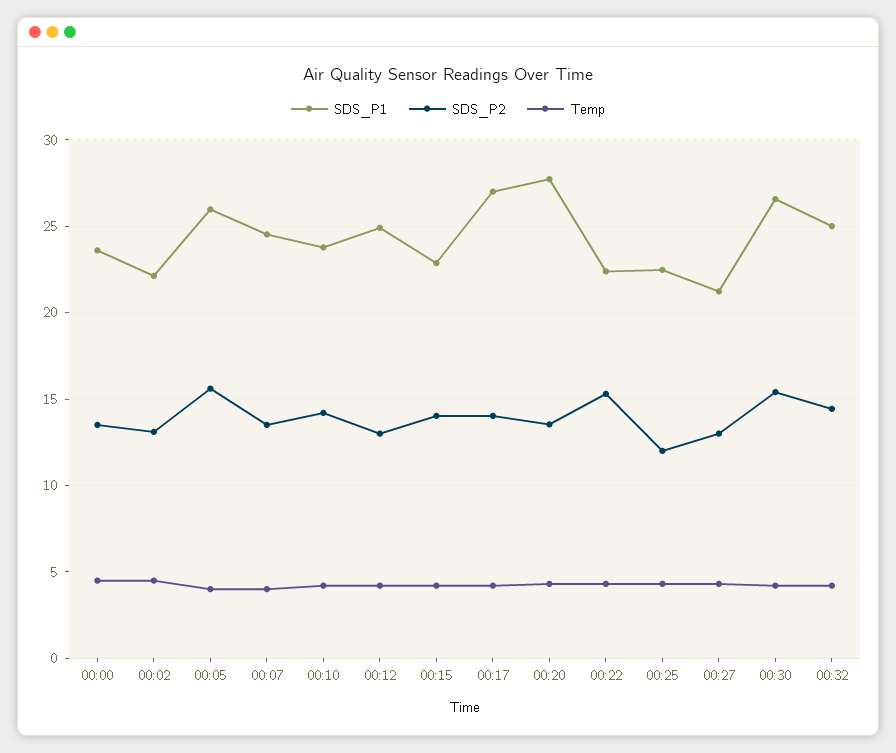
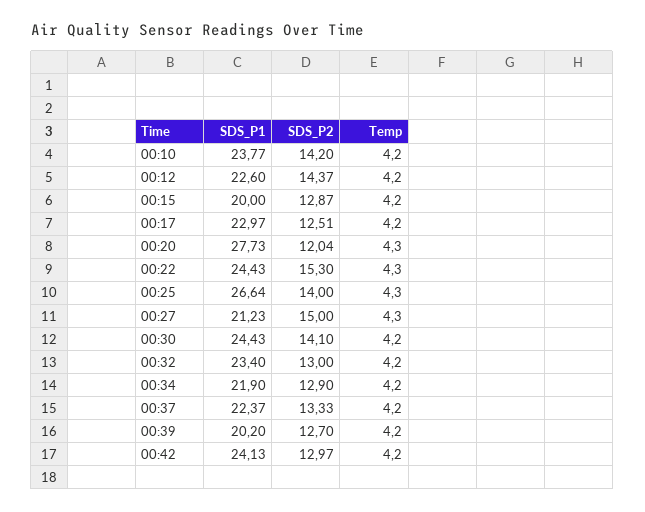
SDS_P1, 00:00: 23.5 -> none
SDS_P2, 00:00: 13.5 -> none
Temp, 00:00: 4.5 -> none
SDS_P1, 00:02: 22 -> none
SDS_P2, 00:02: 13 -> none
Temp, 00:02: 4.5 -> none
SDS_P1, 00:05: 26 -> none
SDS_P2, 00:05: 15.5 -> none
Temp, 00:05: 4 -> none
SDS_P1, 00:07: 24.5 -> none
SDS_P2, 00:07: 13.5 -> none
Temp, 00:07: 4 -> none
SDS_P1, 00:12: 25 -> 22.6
SDS_P2, 00:12: 13 -> 14.37
SDS_P1, 00:15: 23 -> 20
SDS_P2, 00:15: 14 -> 12.87
SDS_P1, 00:17: 27 -> 22.97
SDS_P2, 00:17: 14 -> 12.51
SDS_P2, 00:20: 13.5 -> 12.04
SDS_P1, 00:22: 22.5 -> 24.43
SDS_P1, 00:25: 22.5 -> 26.64
SDS_P2, 00:25: 12 -> 14
SDS_P2, 00:27: 13 -> 15
SDS_P1, 00:30: 26.5 -> 24.43
SDS_P2, 00:30: 15.5 -> 14.1
SDS_P1, 00:32: 25 -> 23.4
SDS_P2, 00:32: 14.5 -> 13
SDS_P1, 00:34: none -> 21.9
SDS_P2, 00:34: none -> 12.9
Temp, 00:34: none -> 4.2
SDS_P1, 00:37: none -> 22.37
SDS_P2, 00:37: none -> 13.33
Temp, 00:37: none -> 4.2
SDS_P1, 00:39: none -> 20.2
SDS_P2, 00:39: none -> 12.7
Temp, 00:39: none -> 4.2
SDS_P1, 00:42: none -> 24.13
SDS_P2, 00:42: none -> 12.97
Temp, 00:42: none -> 4.2

